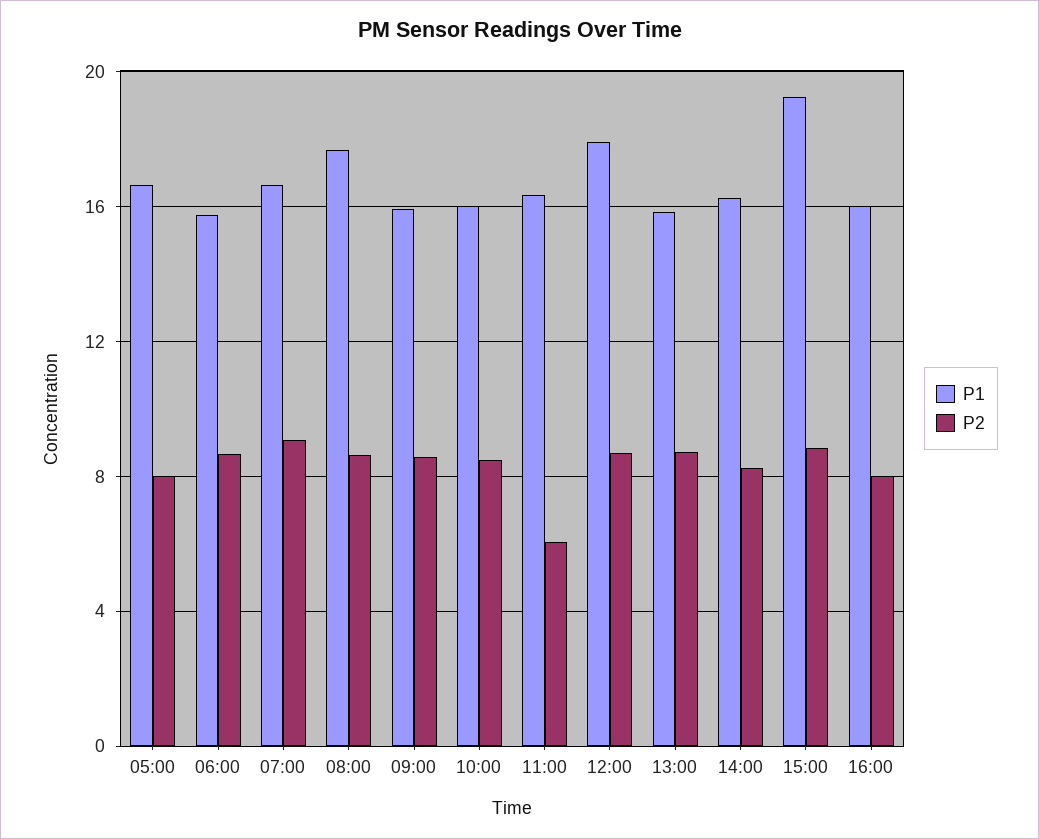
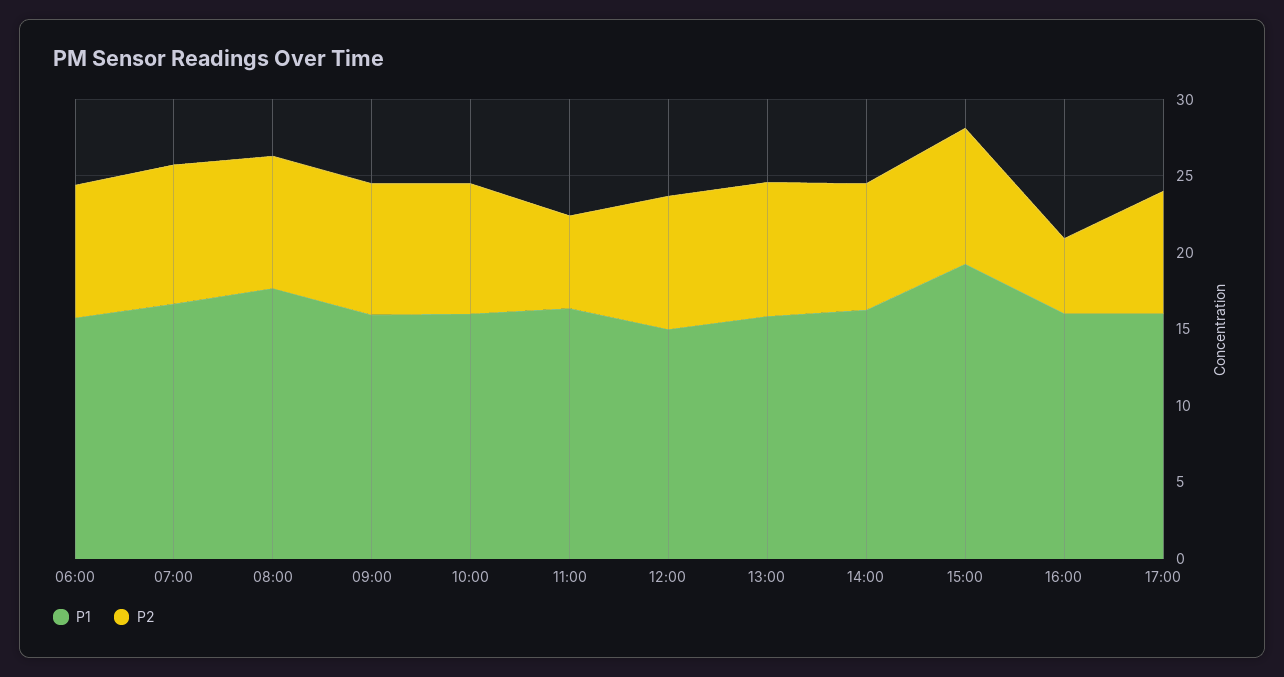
P1, 05:00: 16.5 -> none
P2, 05:00: 8 -> none
P1, 12:00: 18 -> 15
P2, 16:00: 8 -> 5
P1, 17:00: none -> 16
P2, 17:00: none -> 8

